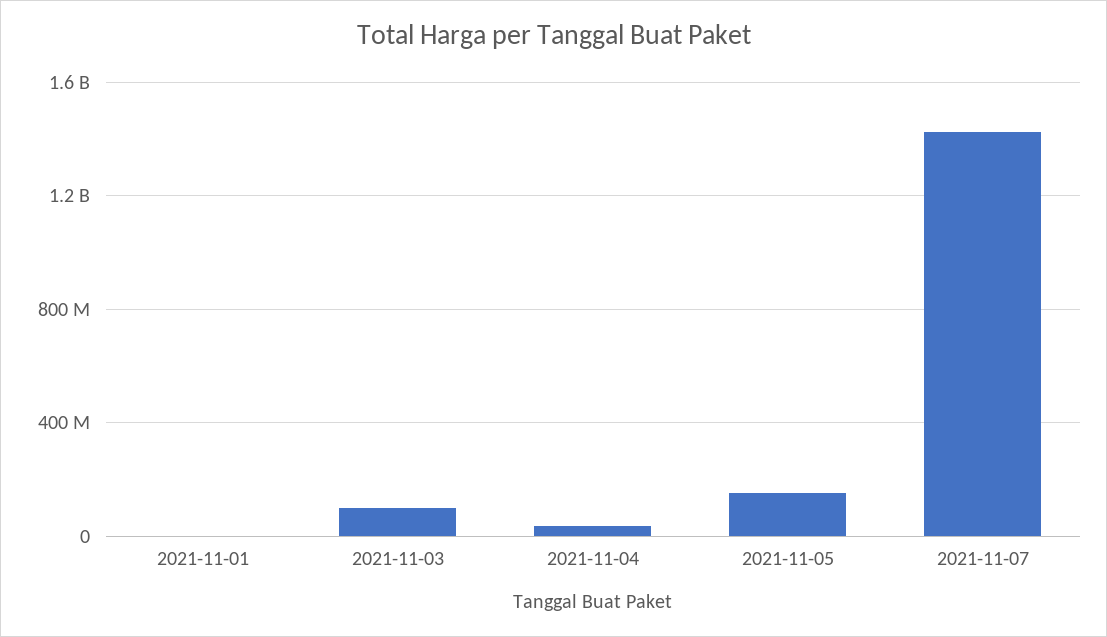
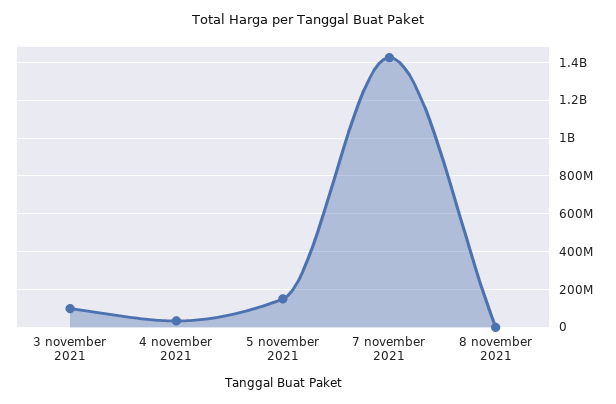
2021-11-01: 0 -> none
8 november 2021: none -> 0

